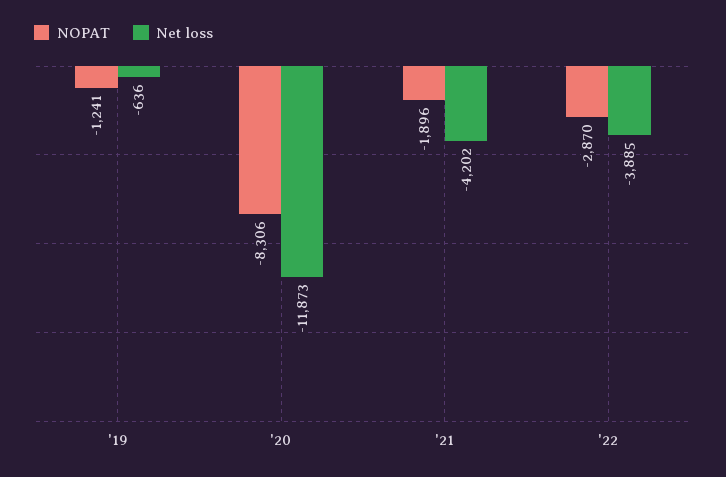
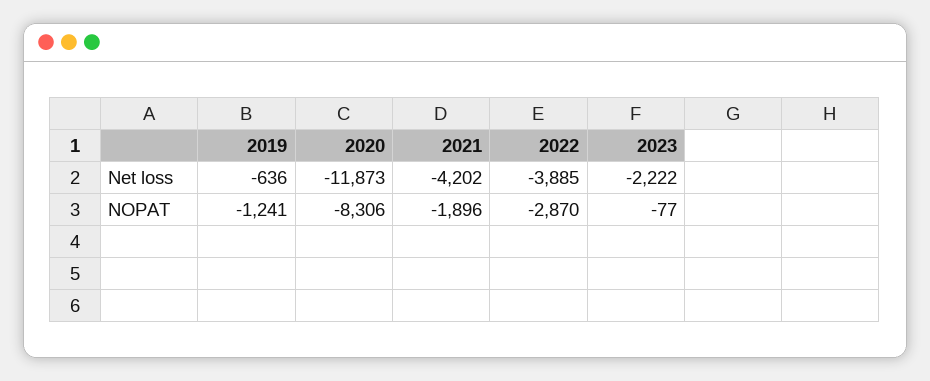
Net loss, 2023: none -> -2222
NOPAT, 2023: none -> -77

